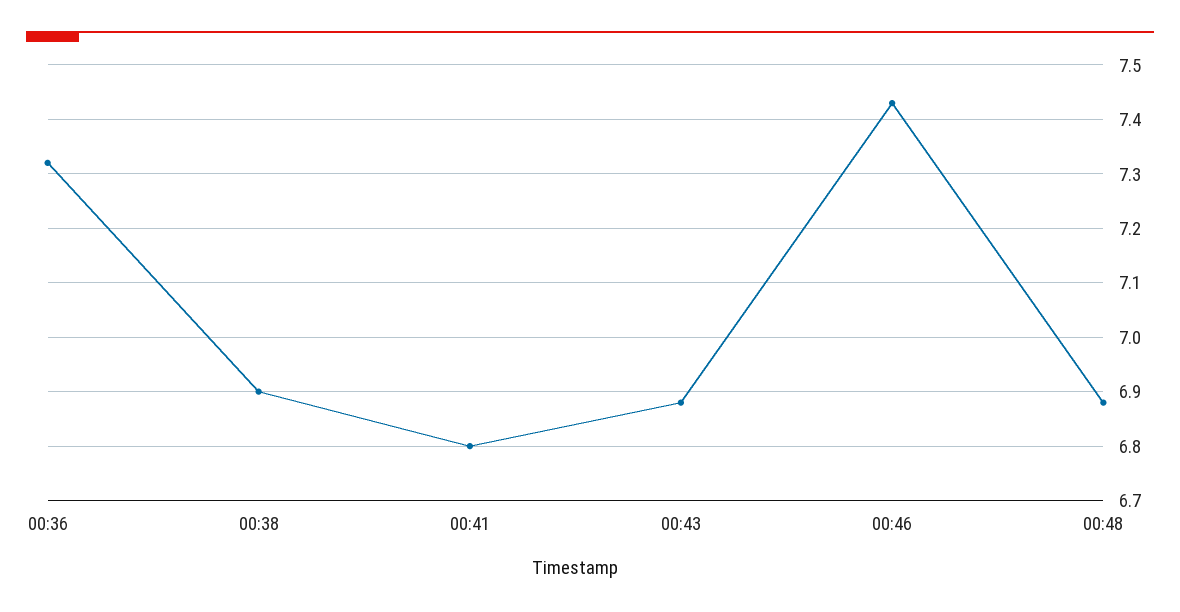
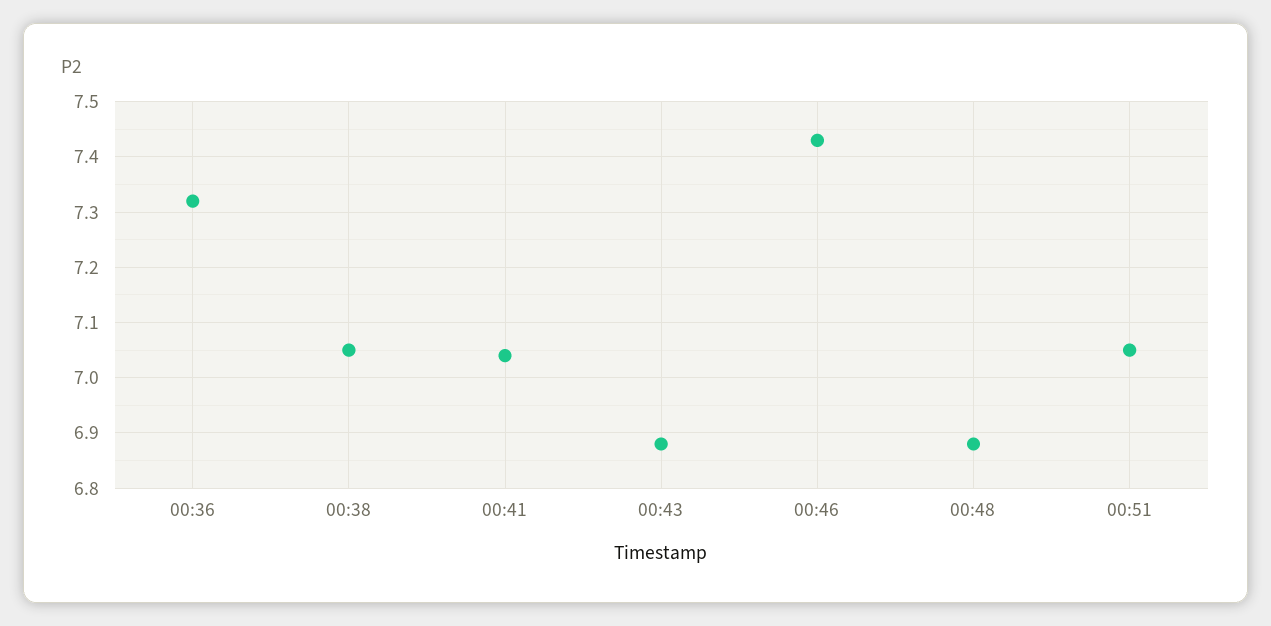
00:38: 6.9 -> 7.05
00:41: 6.8 -> 7.05
00:51: none -> 7.05

